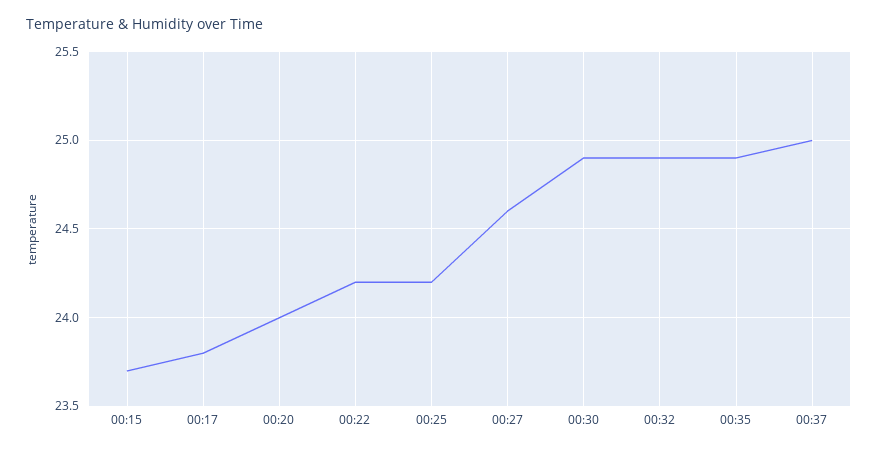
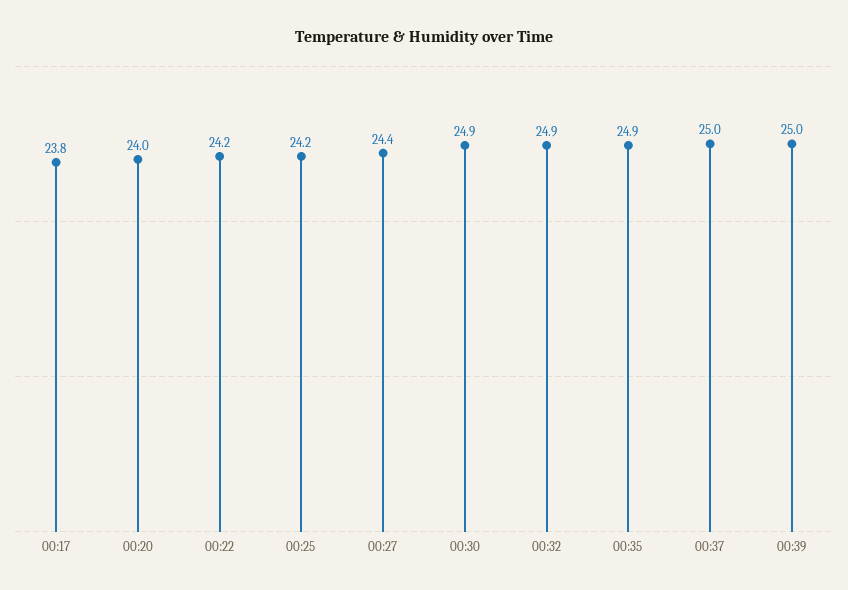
00:15: 23.7 -> none
00:27: 24.6 -> 24.4
00:39: none -> 25

